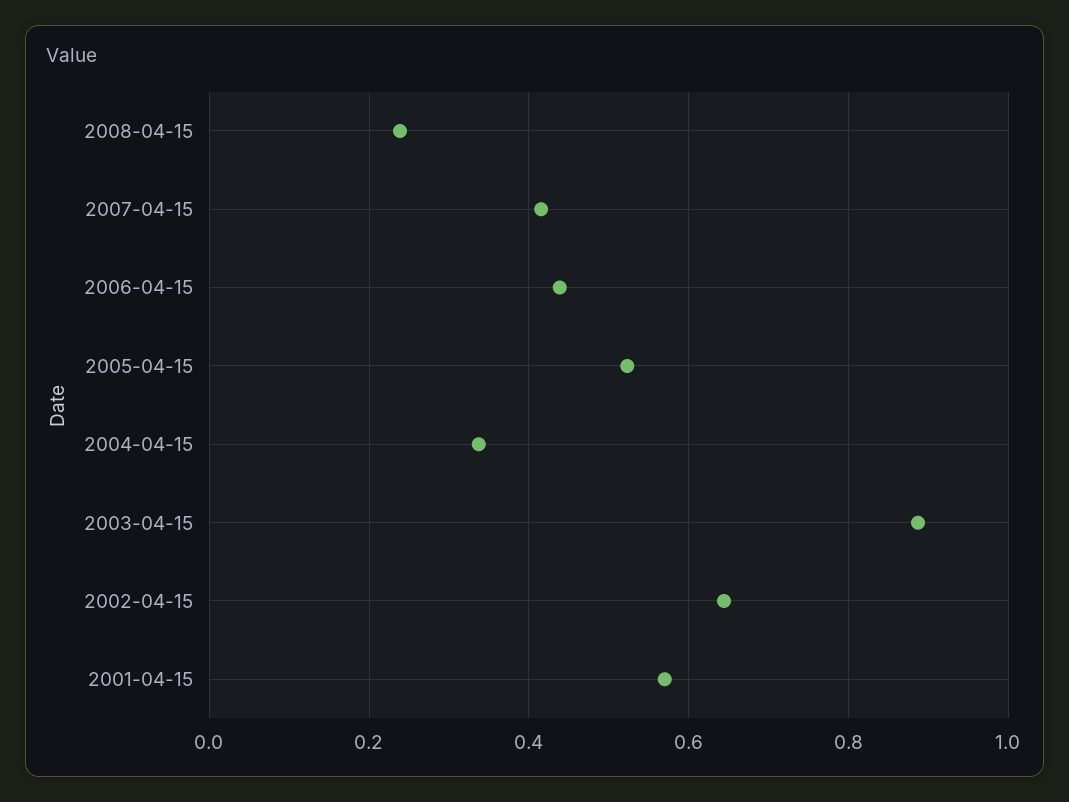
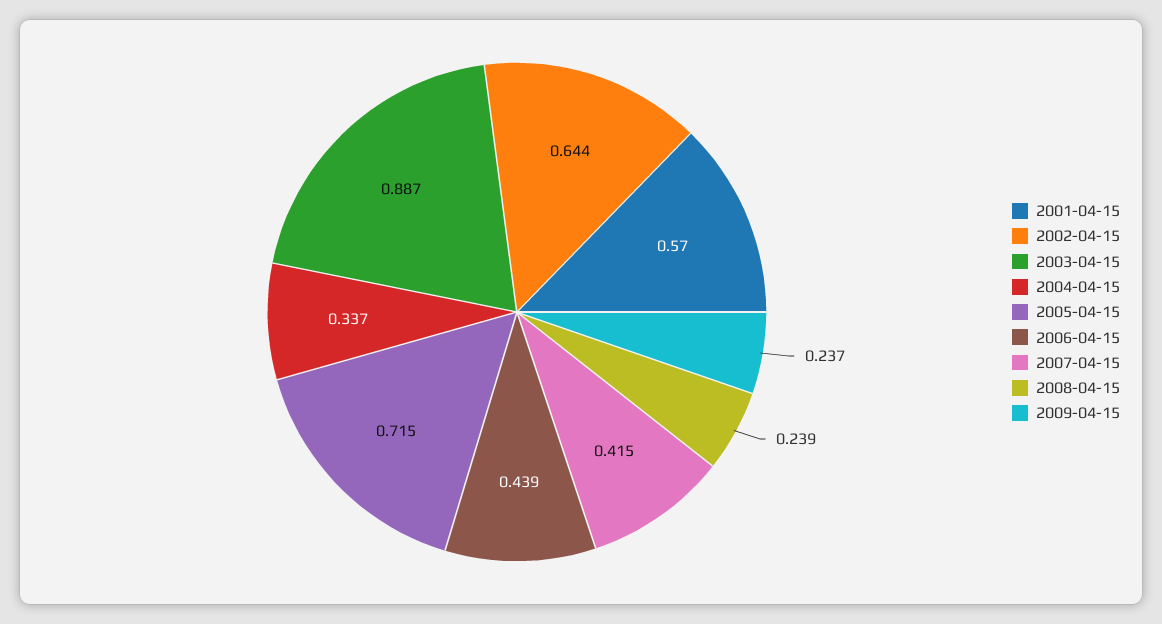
2005-04-15: 0.52 -> 0.715
2009-04-15: none -> 0.237

